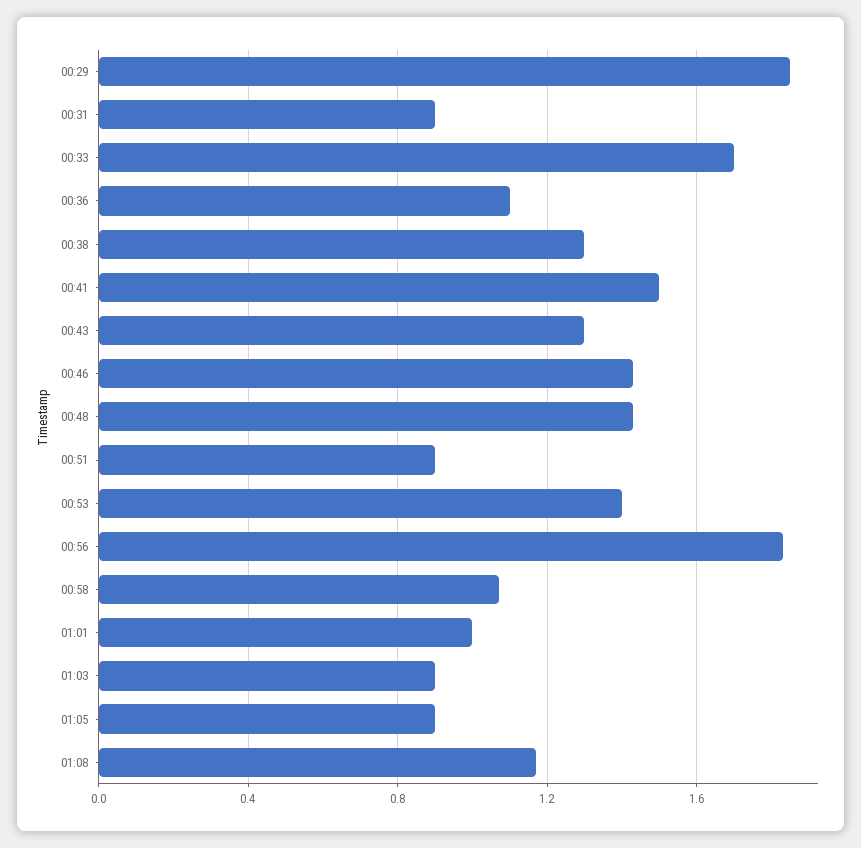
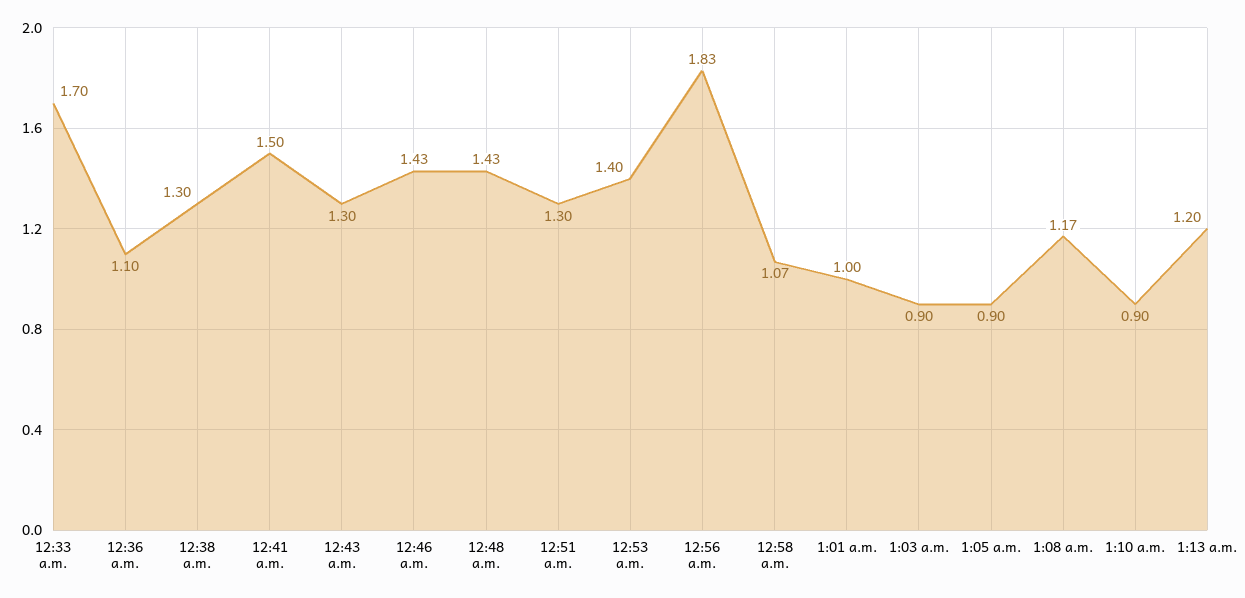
00:29: 1.85 -> none
00:31: 0.9 -> none
00:51: 0.9 -> 1.3
1:10 a.m.: none -> 0.9
1:13 a.m.: none -> 1.2

